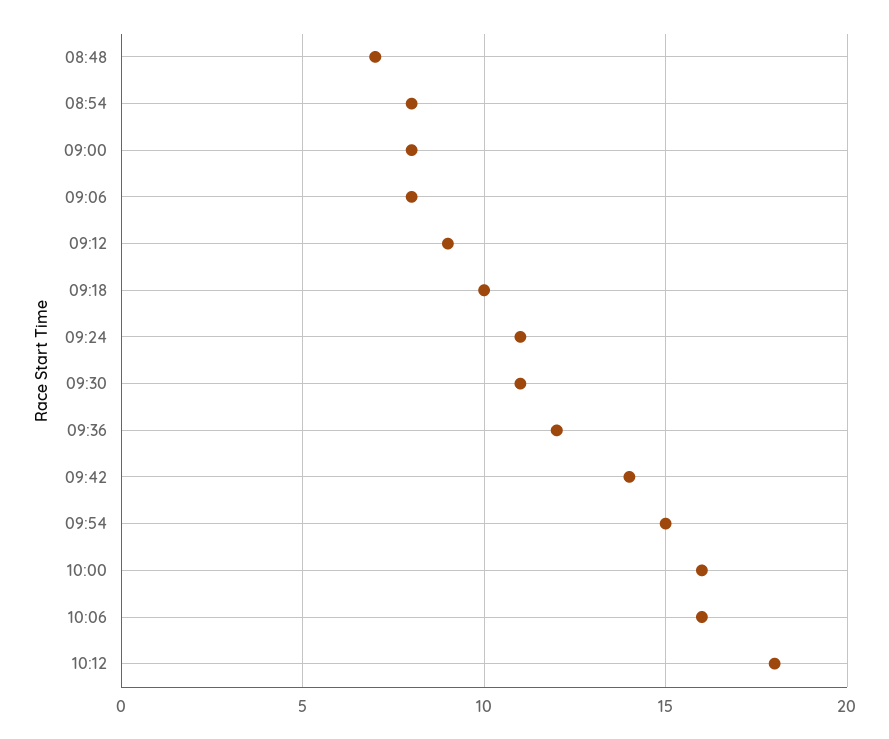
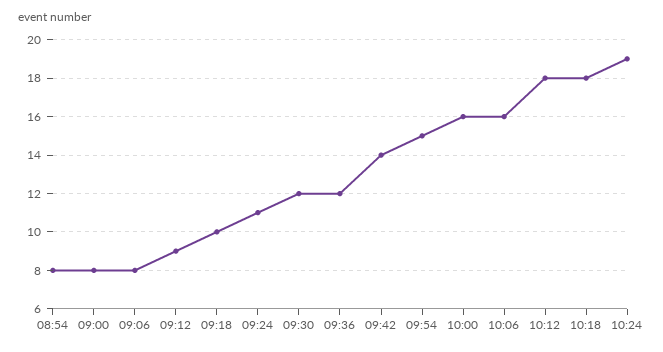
08:48: 7 -> none
09:30: 11 -> 12
10:18: none -> 18
10:24: none -> 19

